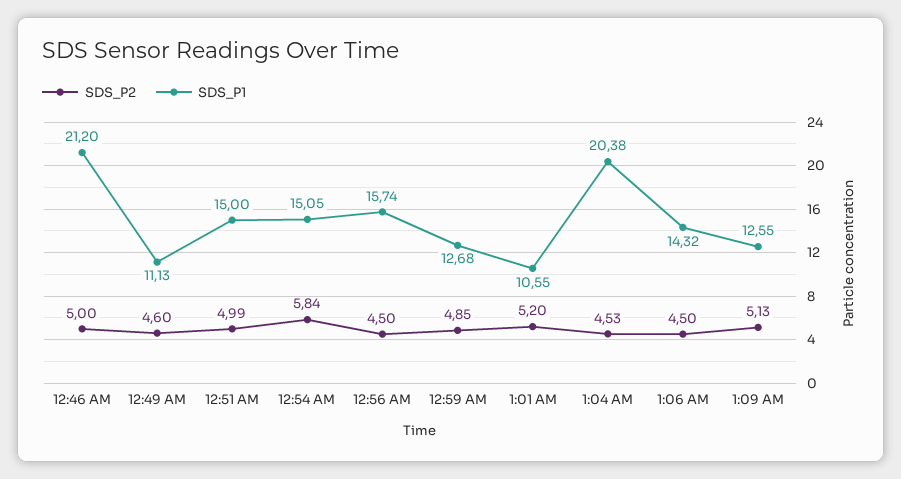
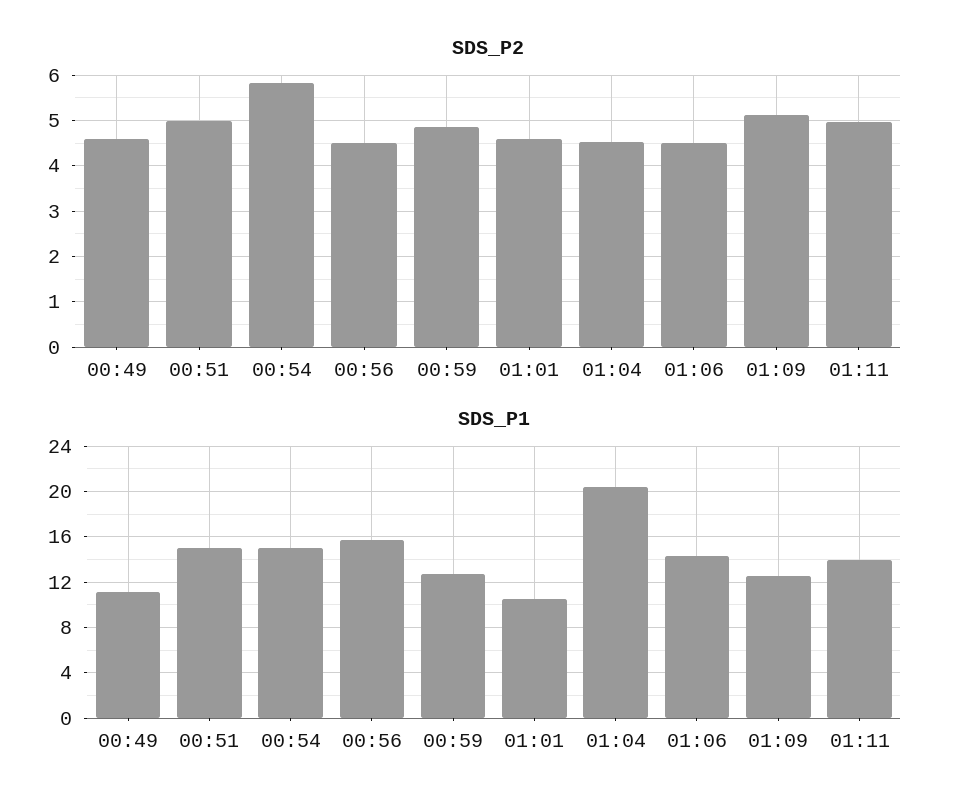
SDS_P2, 12:46 AM: 5 -> none
SDS_P1, 12:46 AM: 21.2 -> none
SDS_P2, 1:01 AM: 5.2 -> 4.6
SDS_P2, 01:11: none -> 5
SDS_P1, 01:11: none -> 14

